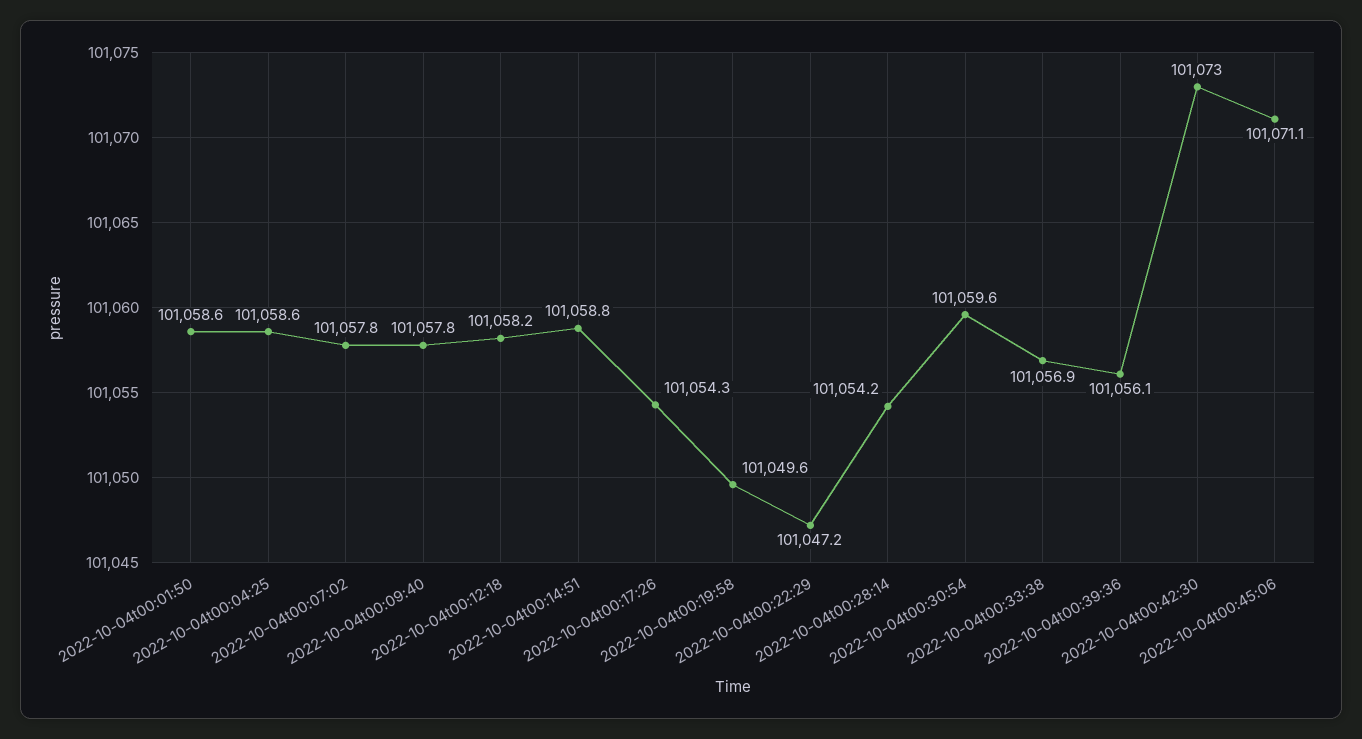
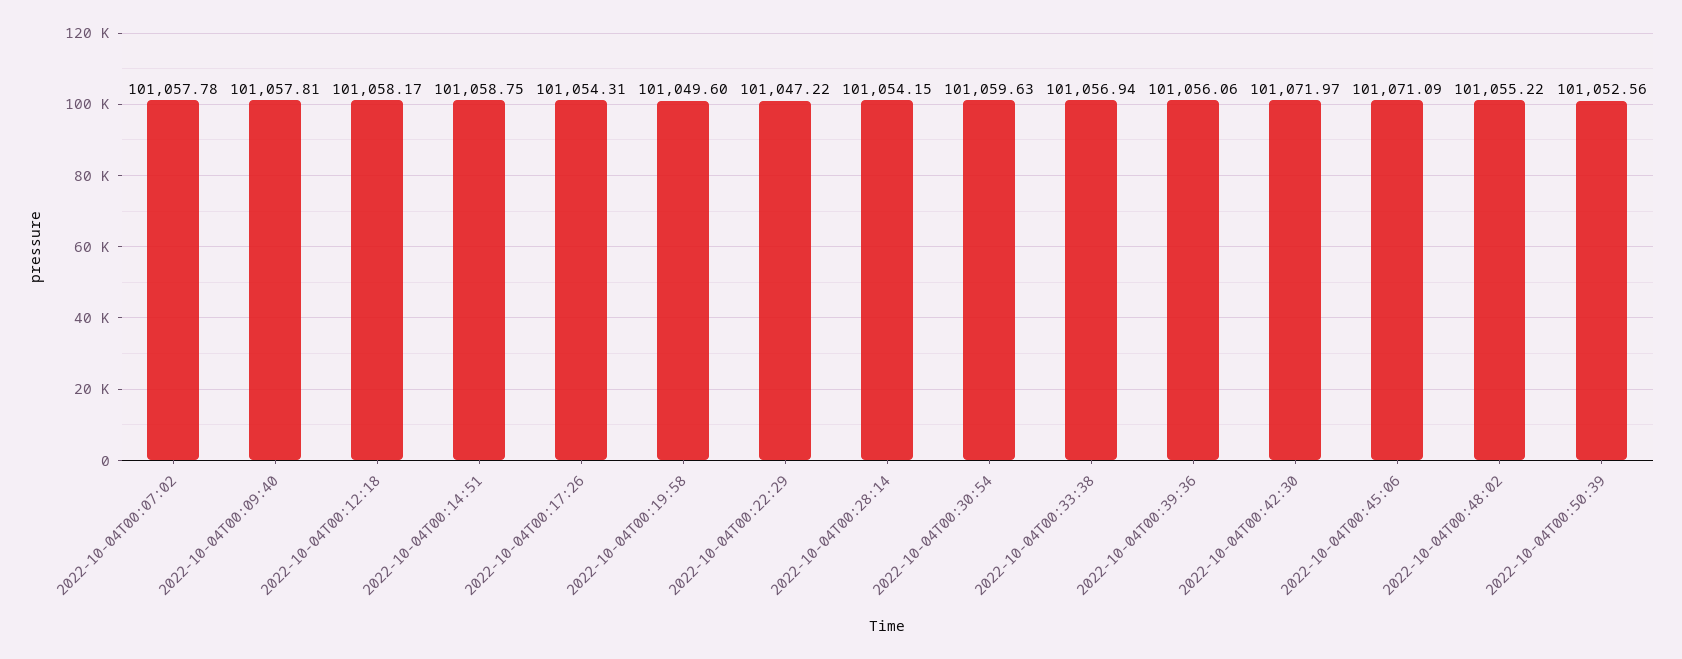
2022-10-04t00:01:50: 101058.6 -> none
2022-10-04t00:04:25: 101058.6 -> none
2022-10-04t00:42:30: 101073 -> 101071.97
2022-10-04T00:48:02: none -> 101055.22
2022-10-04T00:50:39: none -> 101052.56

